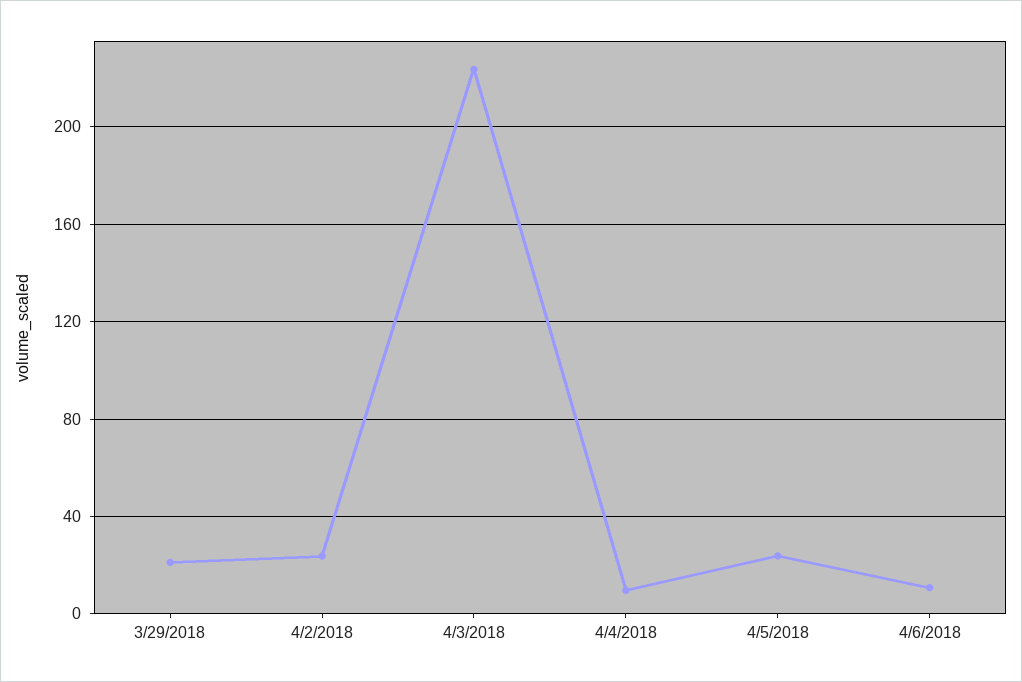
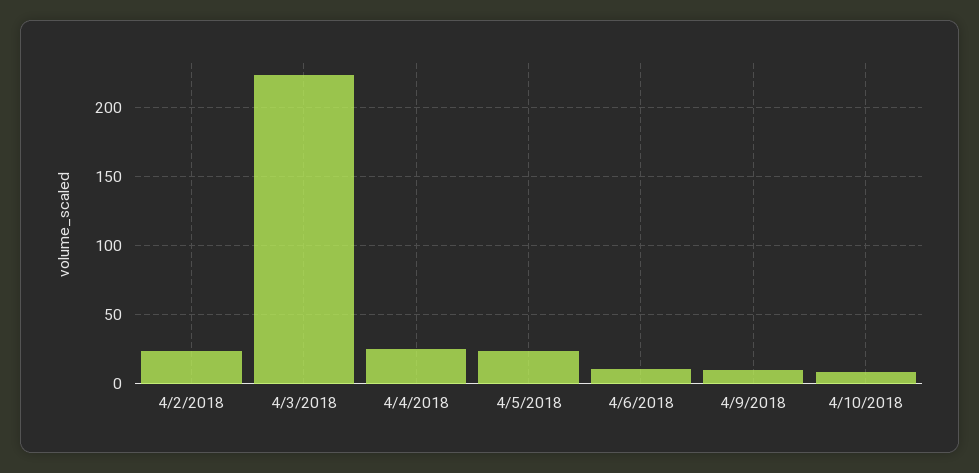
3/29/2018: 20 -> none
4/4/2018: 10 -> 25
4/9/2018: none -> 10
4/10/2018: none -> 10

